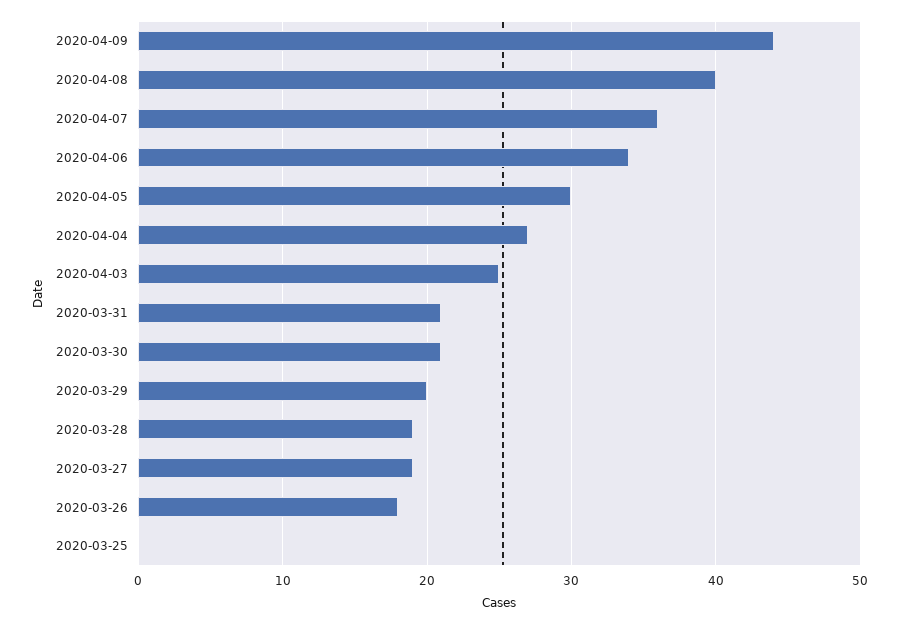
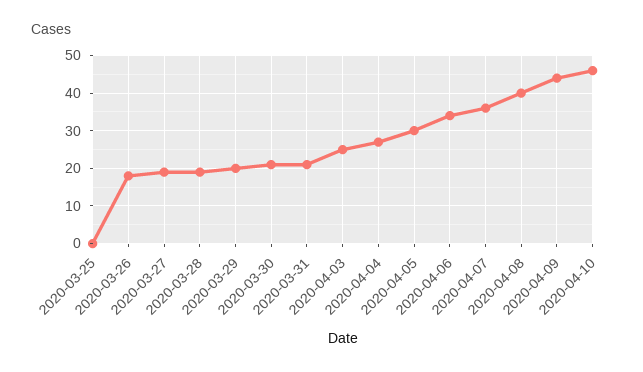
2020-04-10: none -> 45

